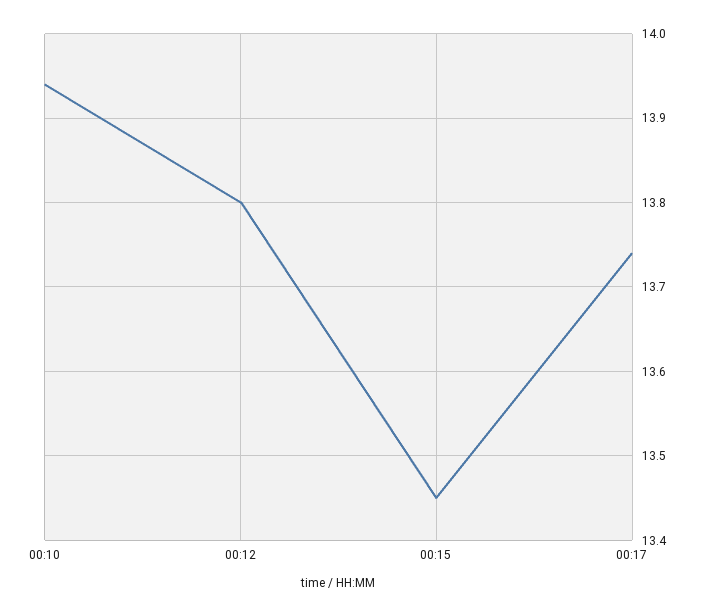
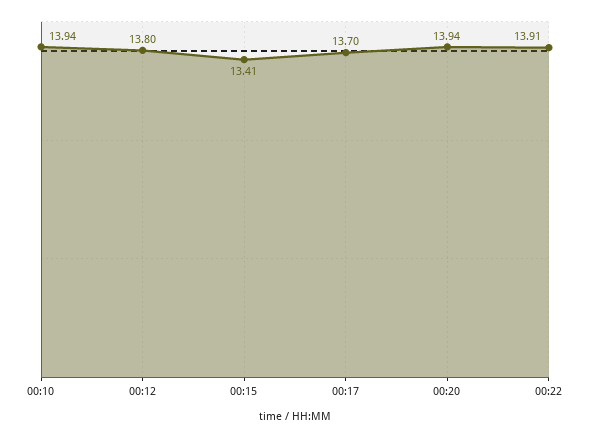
00:15: 13.45 -> 13.41
00:17: 13.74 -> 13.7
00:20: none -> 13.94
00:22: none -> 13.91

